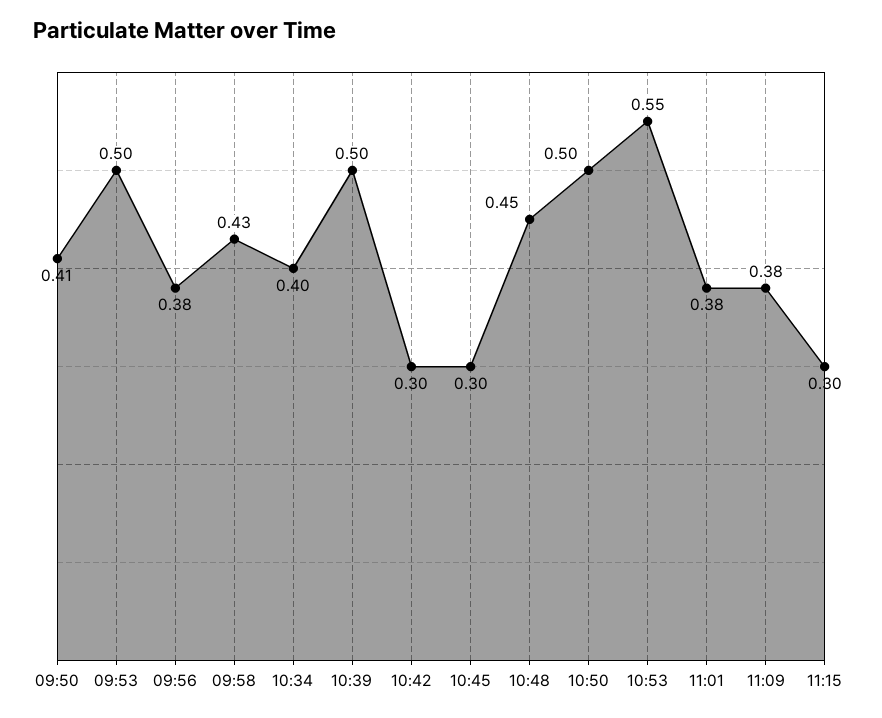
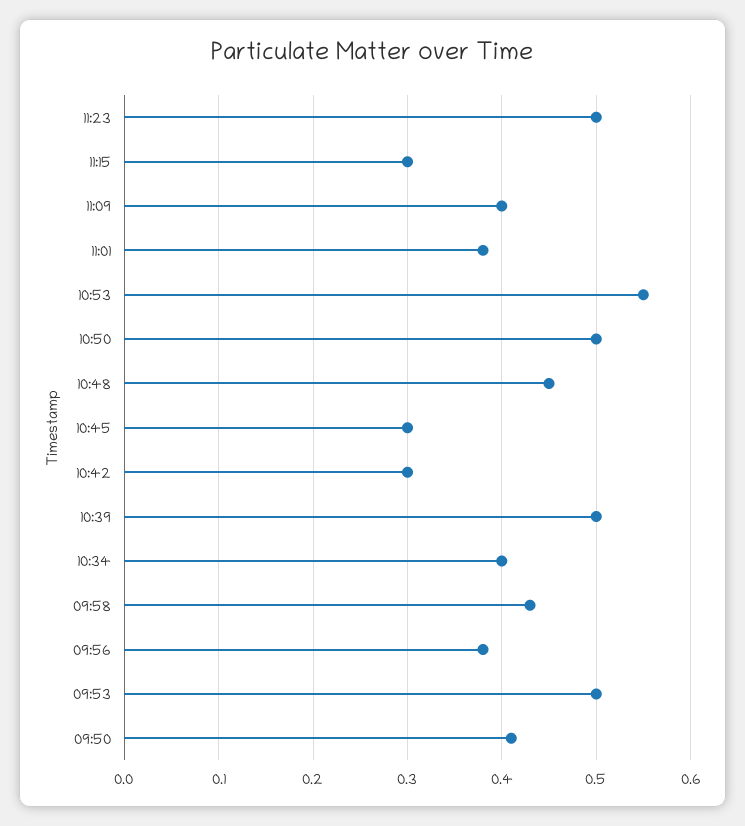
11:09: 0.38 -> 0.4
11:23: none -> 0.5

